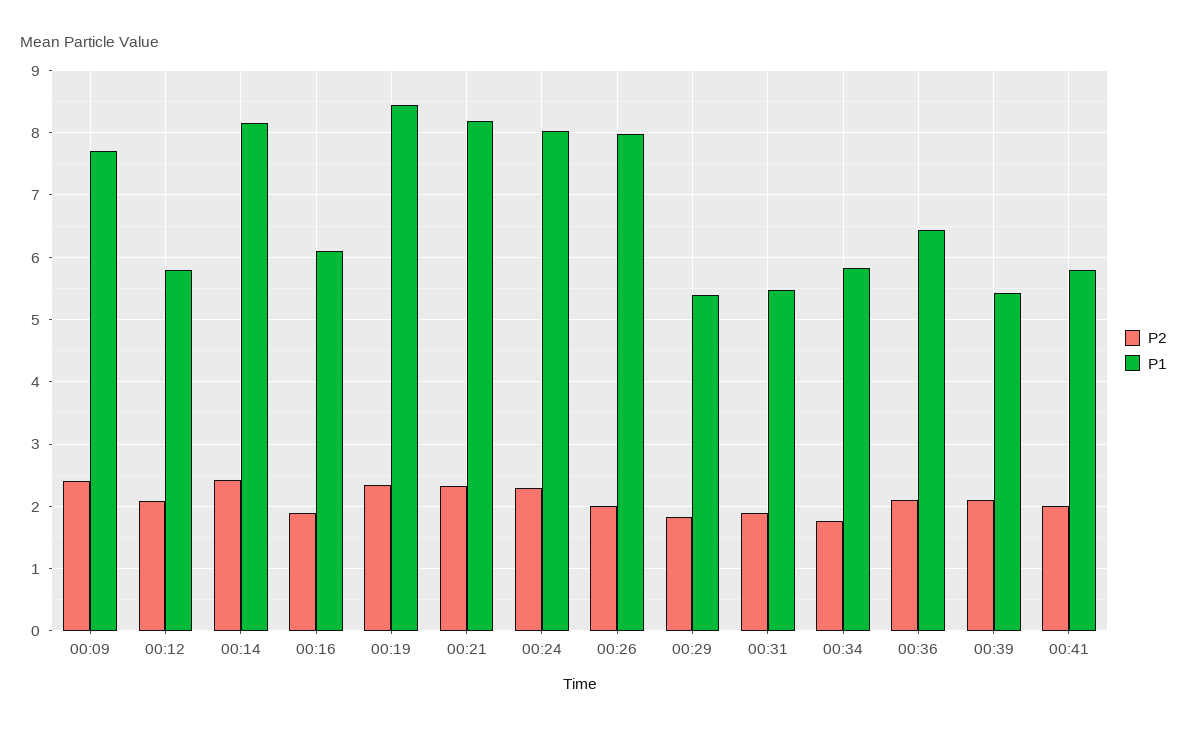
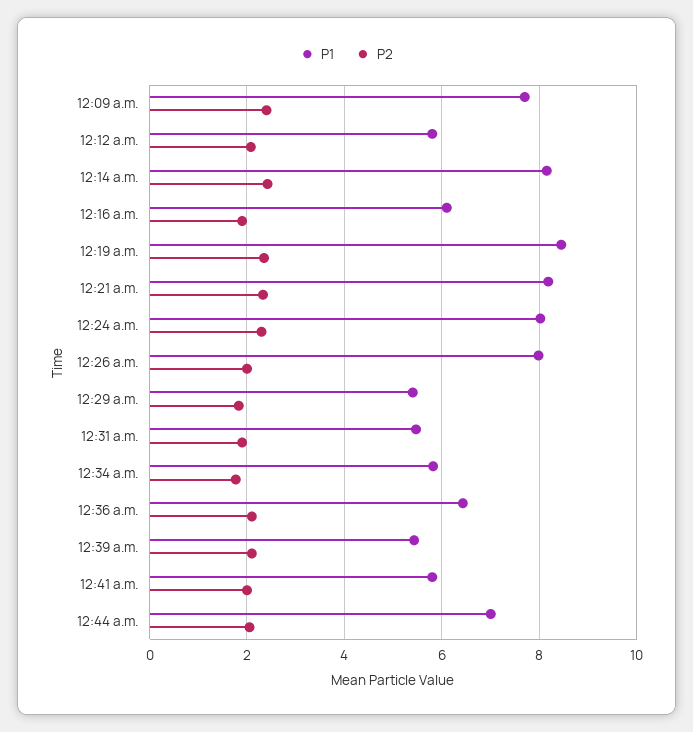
P1, 12:44 a.m.: none -> 7
P2, 12:44 a.m.: none -> 2

